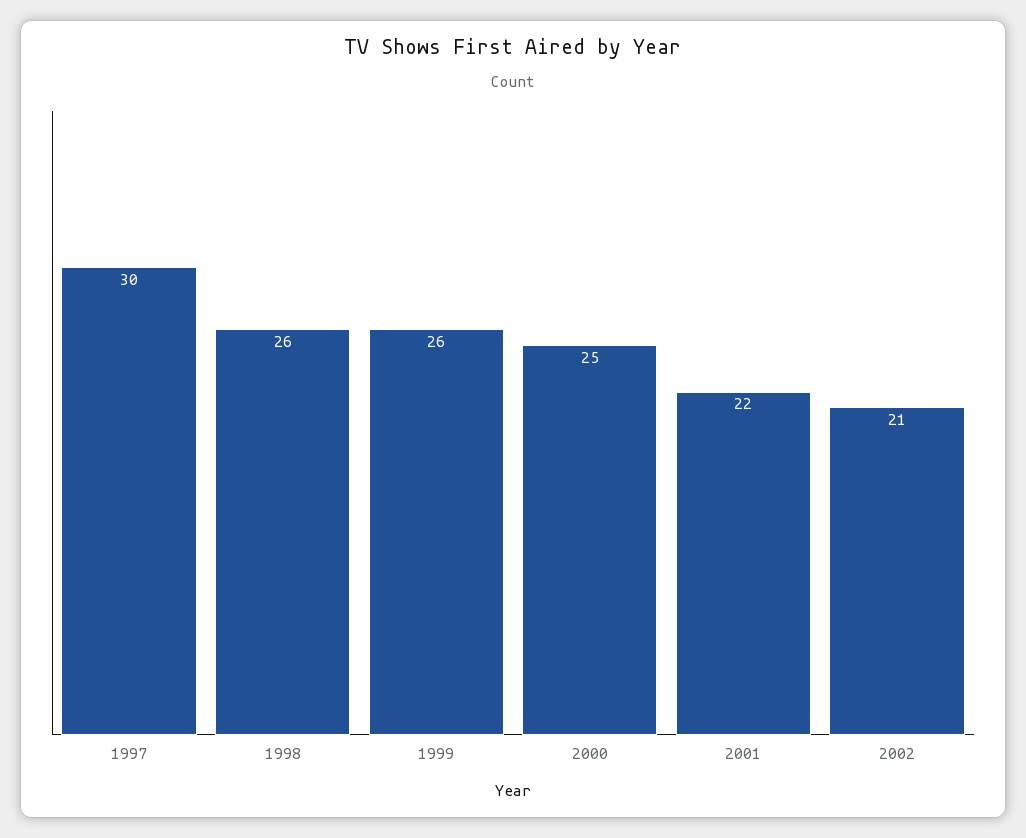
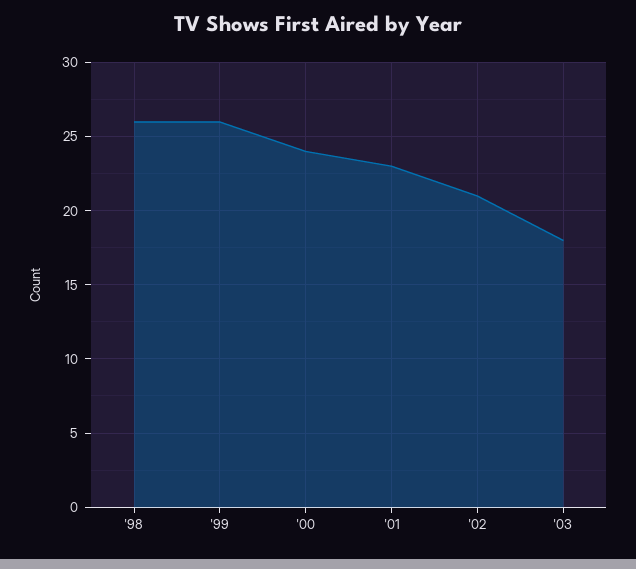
1997: 30 -> none
2000: 25 -> 24
2001: 22 -> 23
'03: none -> 18

